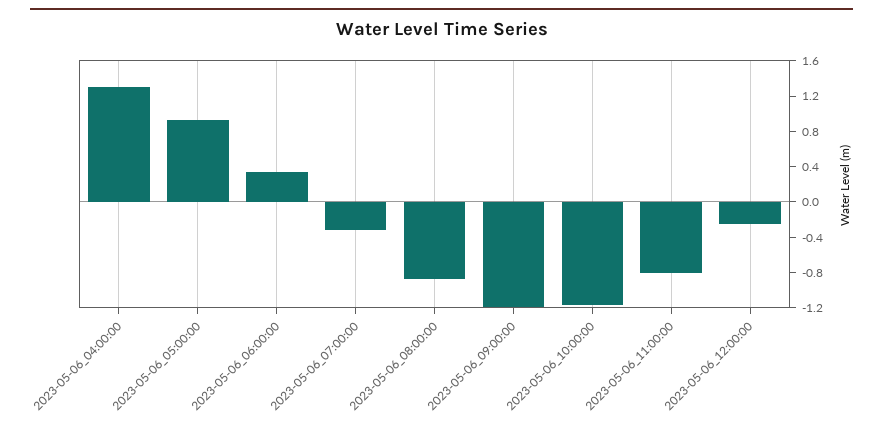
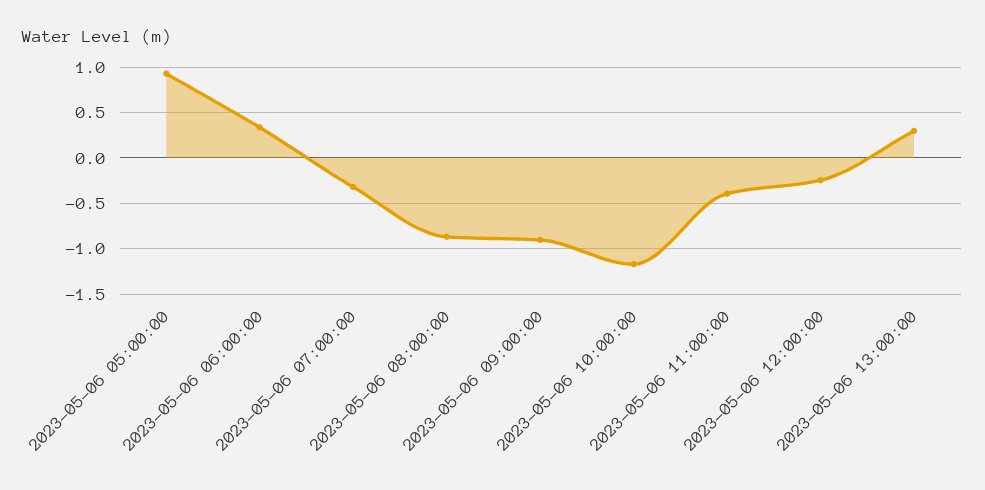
2023-05-06_04:00:00: 1.3 -> none
2023-05-06_09:00:00: -1.2 -> -0.9
2023-05-06_11:00:00: -0.8 -> -0.4
2023-05-06 13:00:00: none -> 0.3

